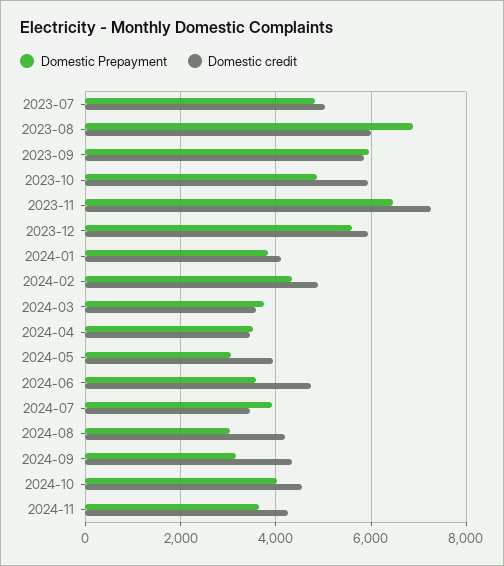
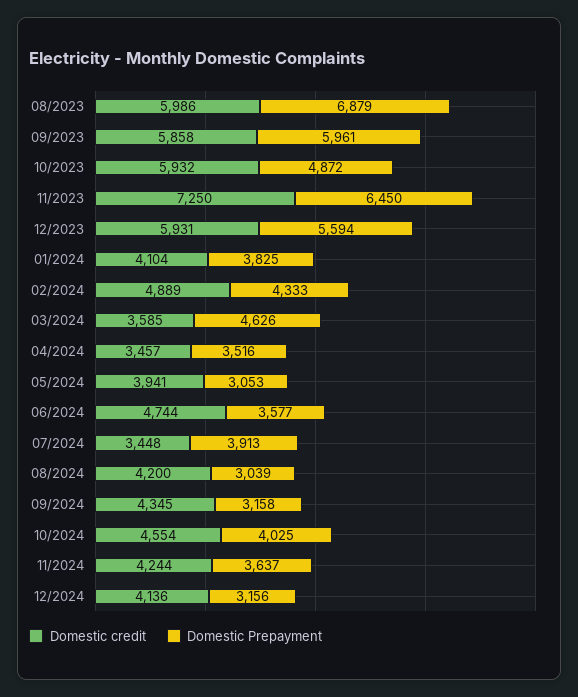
Domestic Prepayment, 2023-07: 4800 -> none
Domestic credit, 2023-07: 5000 -> none
Domestic Prepayment, 2024-03: 3800 -> 4626
Domestic credit, 12/2024: none -> 4136
Domestic Prepayment, 12/2024: none -> 3156

